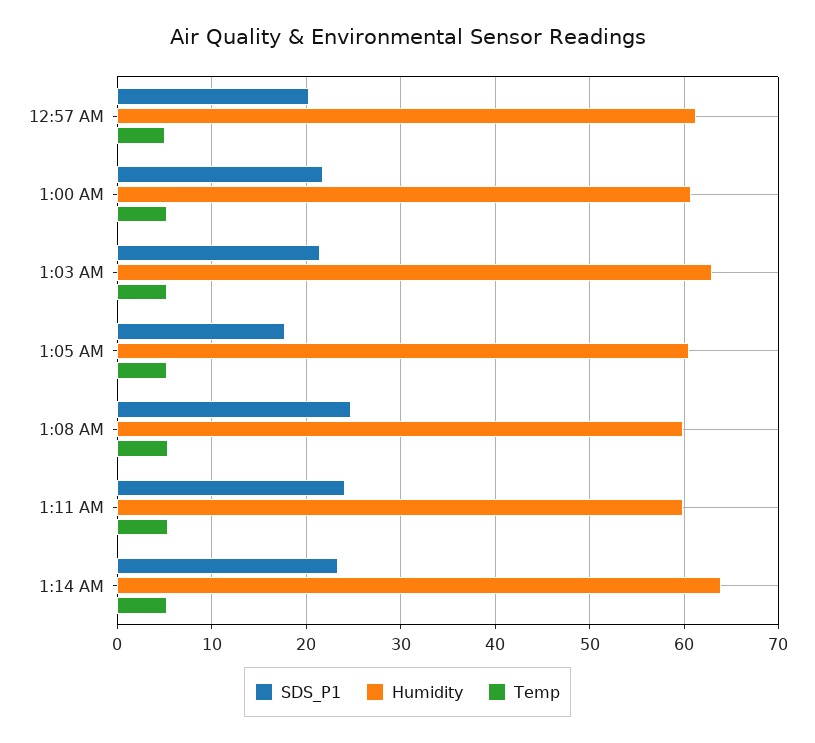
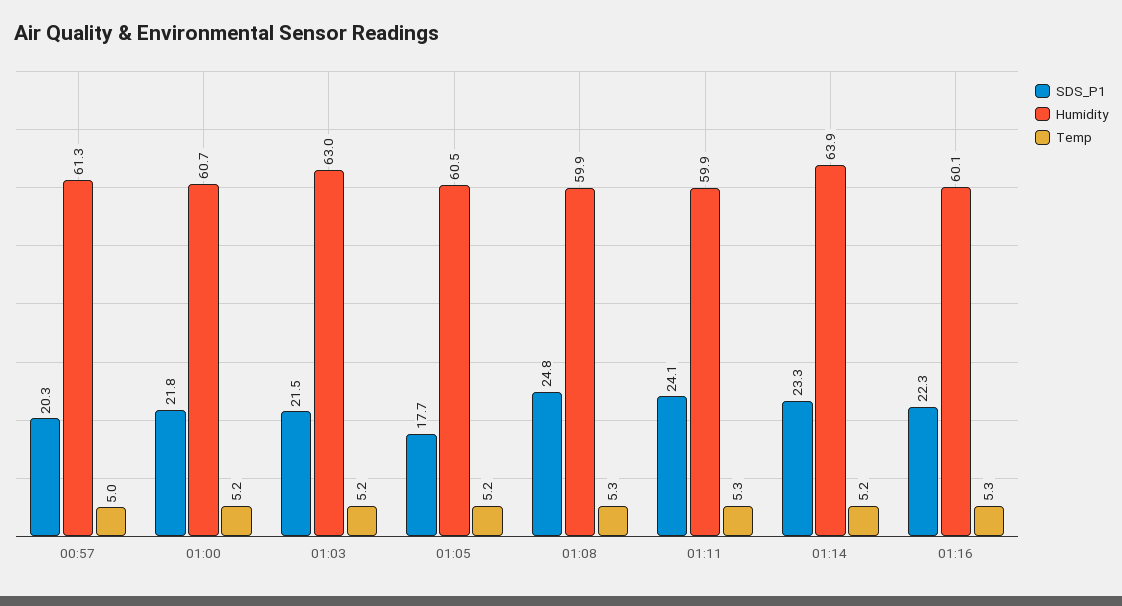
SDS_P1, 01:16: none -> 22.3
Humidity, 01:16: none -> 60.1
Temp, 01:16: none -> 5.3

